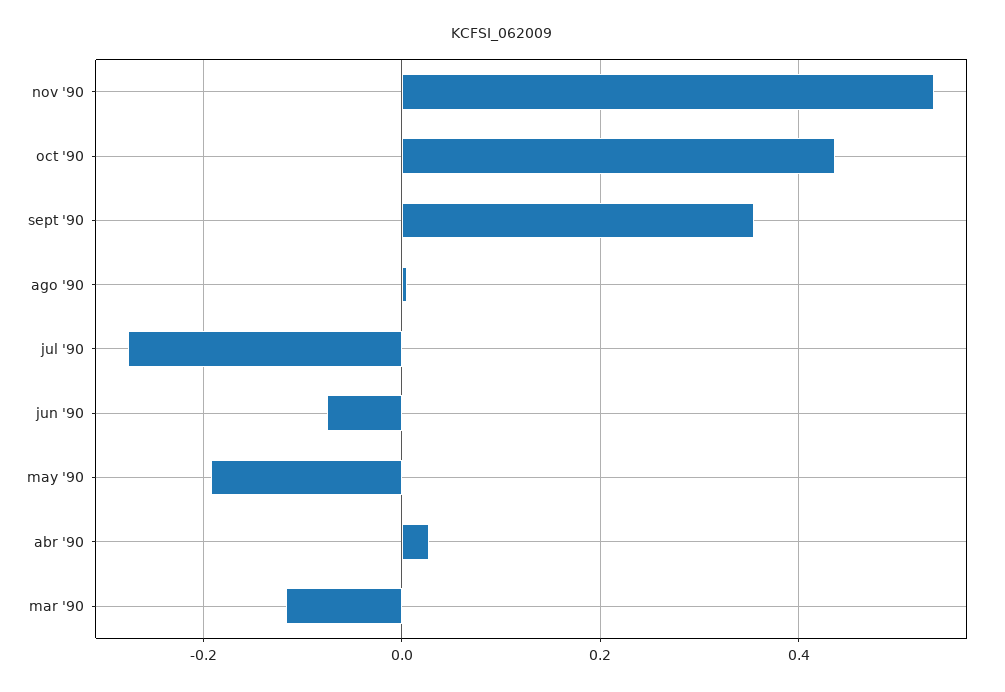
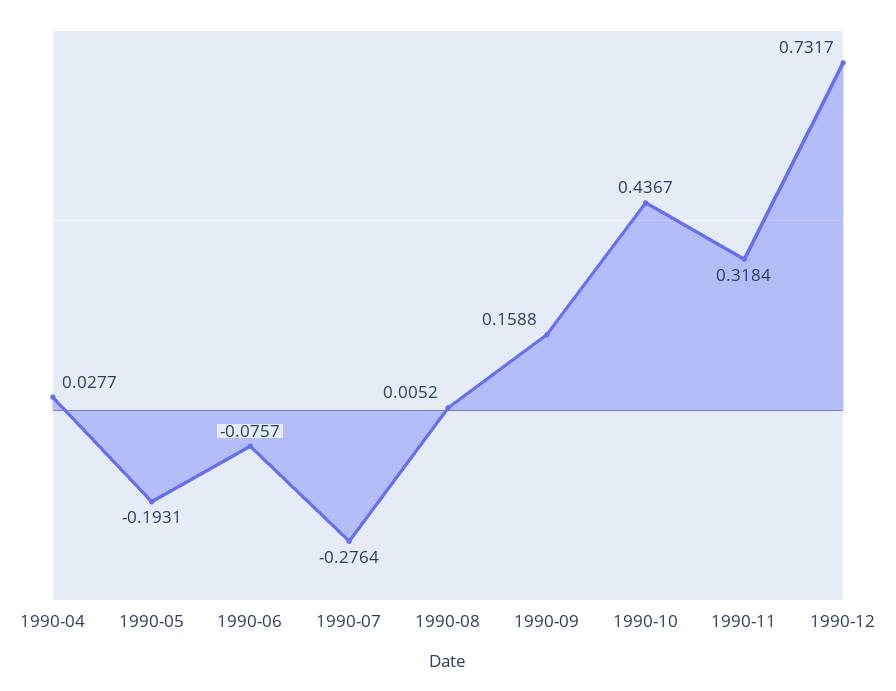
nov '90: 0.54 -> 0.3184
sept '90: 0.36 -> 0.1588
mar '90: -0.12 -> none
1990-12: none -> 0.7317

